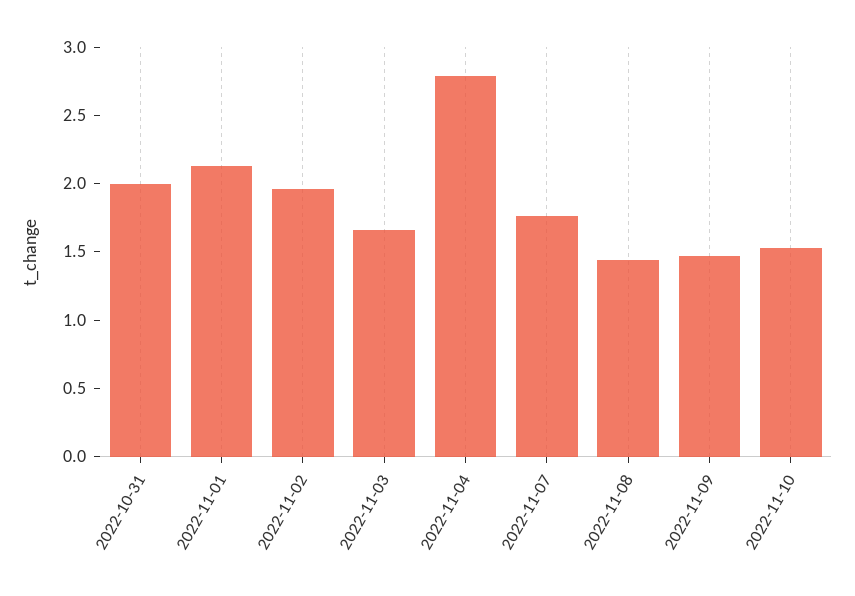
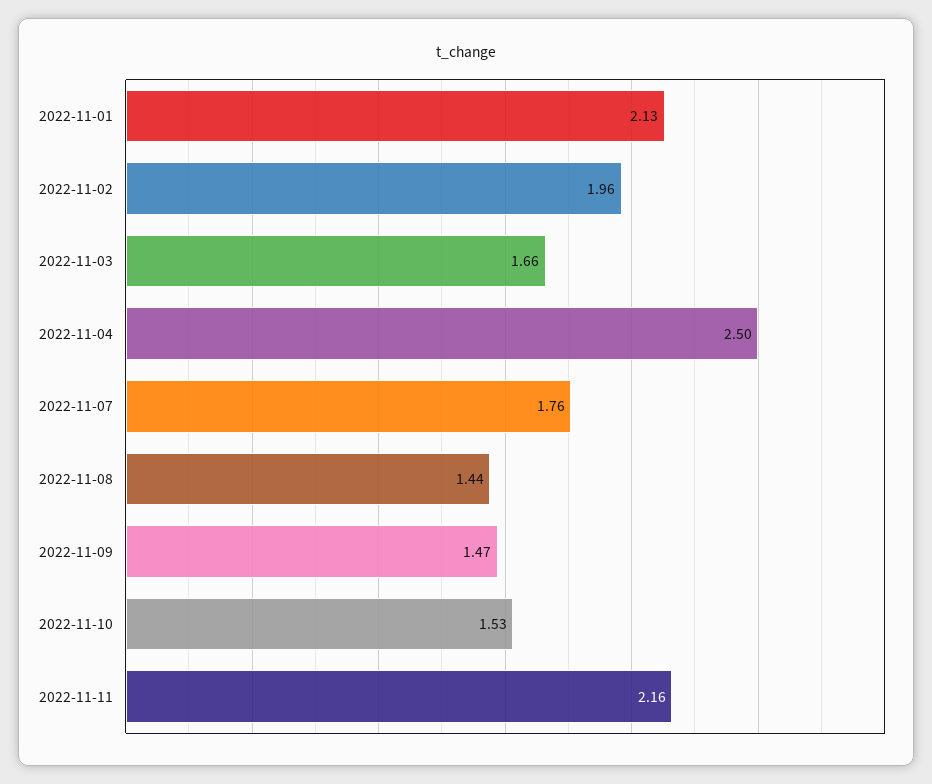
2022-10-31: 2 -> none
2022-11-04: 2.8 -> 2.5
2022-11-11: none -> 2.16

